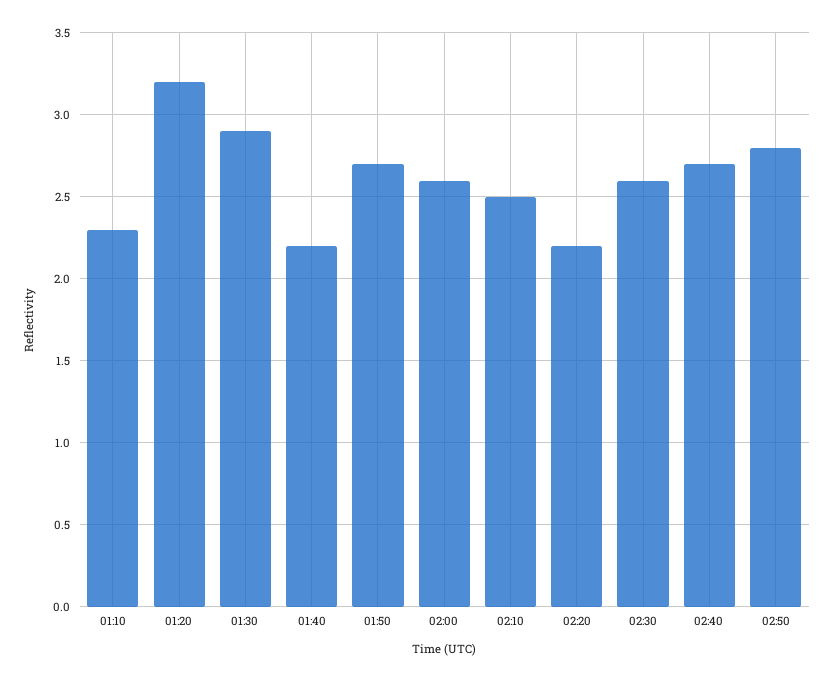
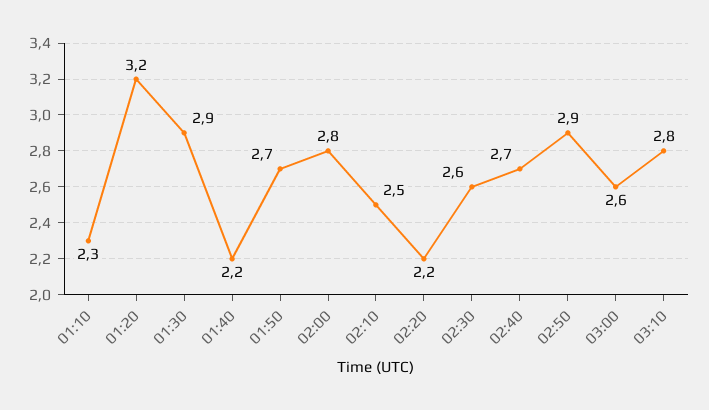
02:00: 2.6 -> 2.8
02:50: 2.8 -> 2.9
03:00: none -> 2.6
03:10: none -> 2.8

